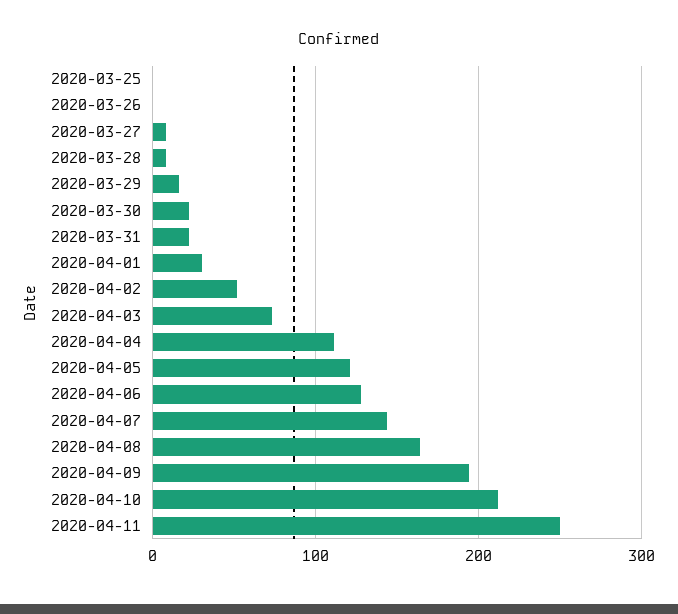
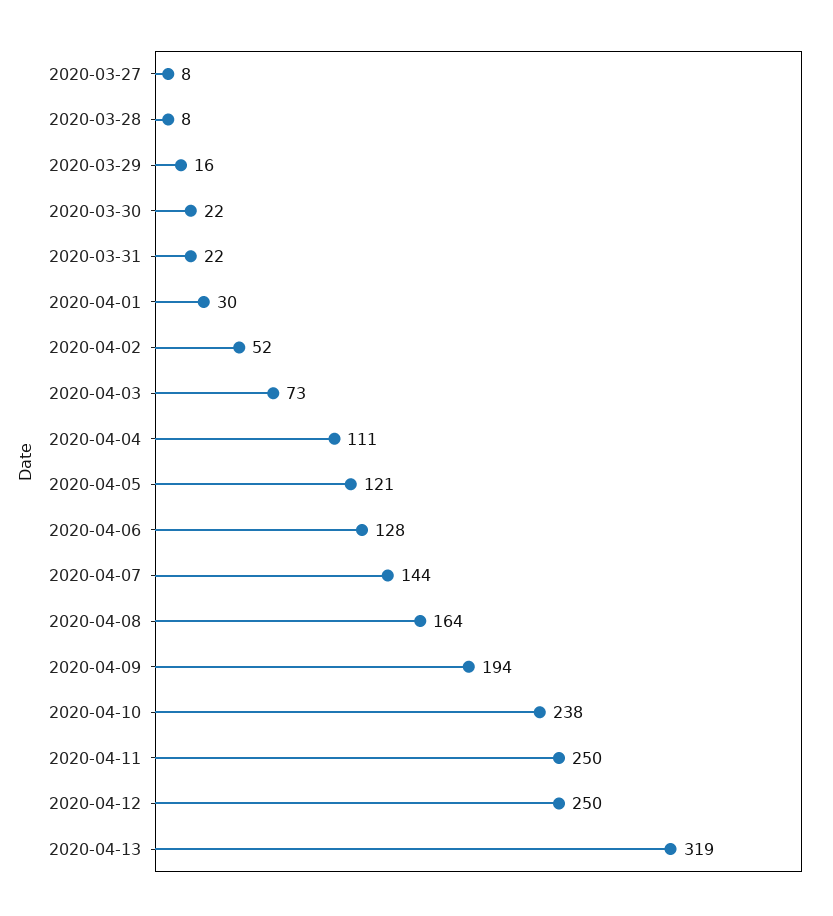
2020-03-25: 0 -> none
2020-03-26: 0 -> none
2020-04-10: 210 -> 238
2020-04-12: none -> 250
2020-04-13: none -> 319

